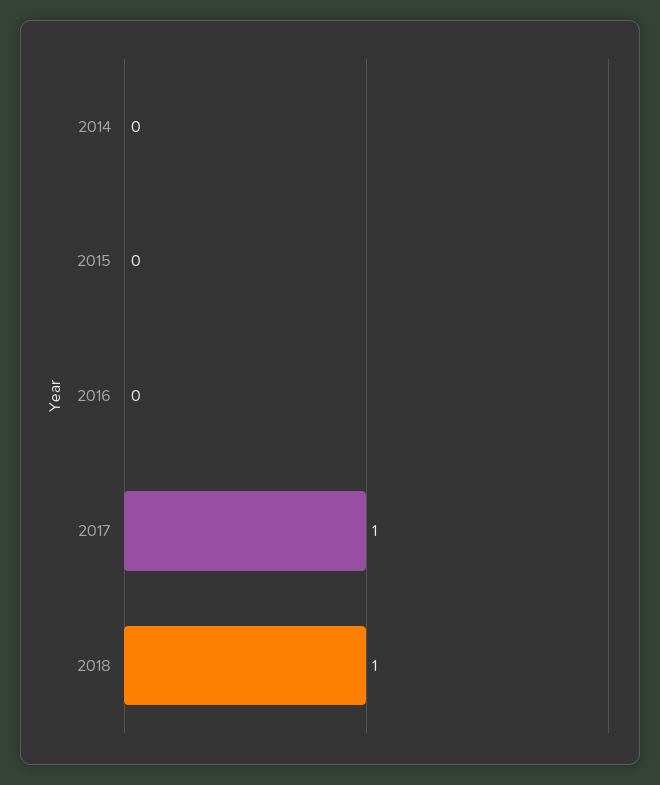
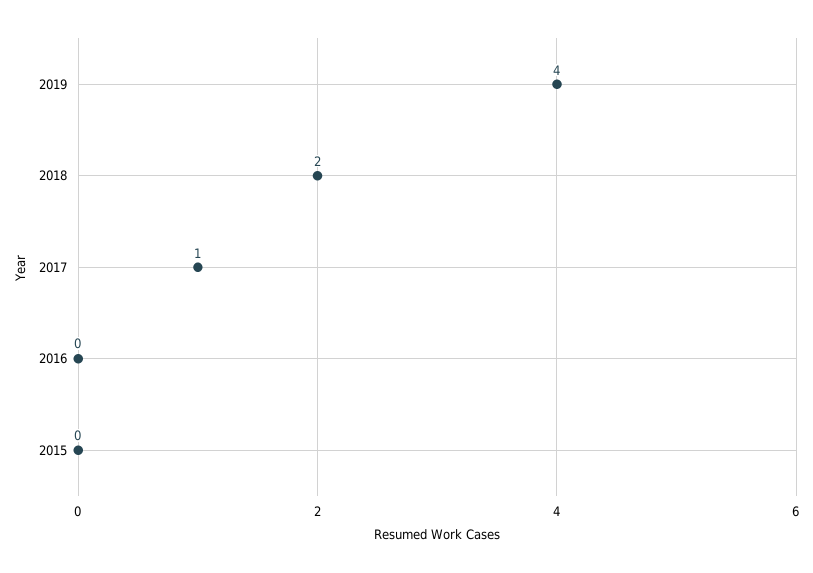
2014: 0 -> none
2018: 1 -> 2
2019: none -> 4

